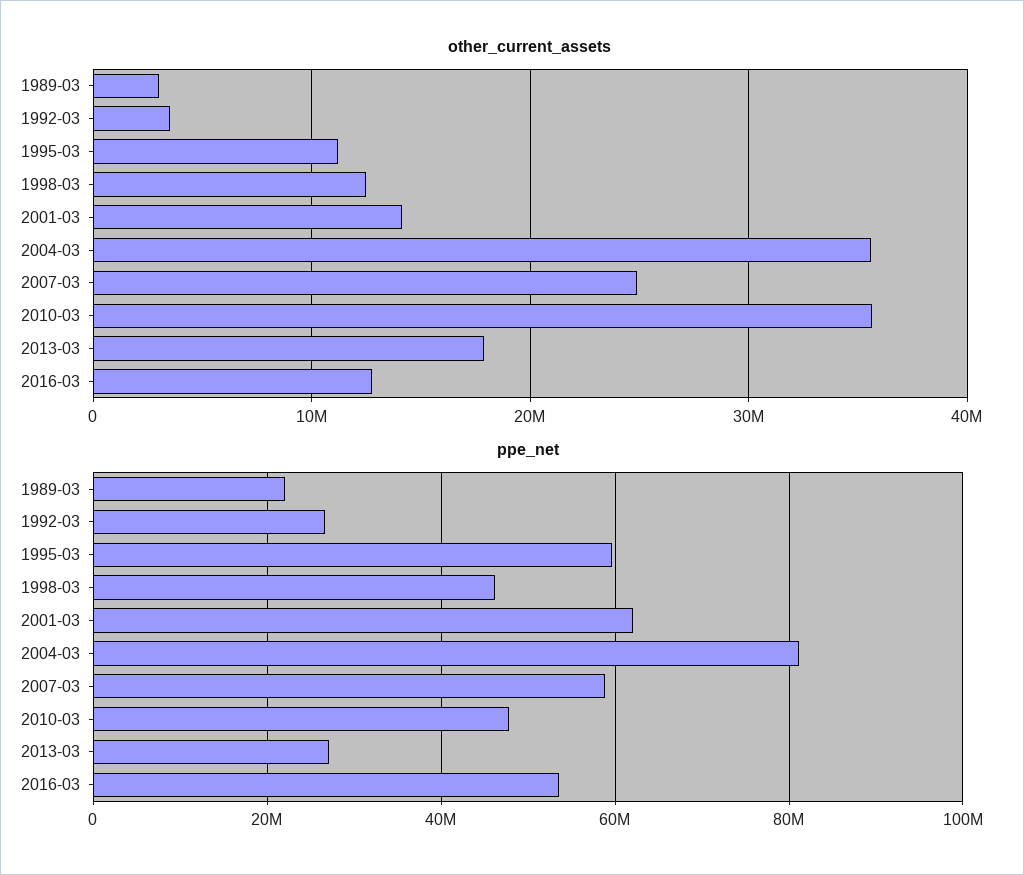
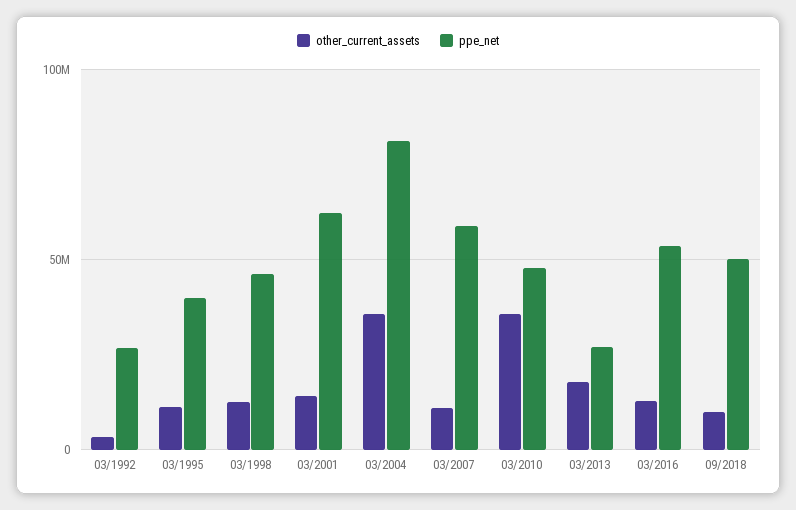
other_current_assets, 1989-03: 3000000 -> none
other_current_assets, 2007-03: 25000000 -> 10000000
ppe_net, 1989-03: 22000000 -> none
ppe_net, 1995-03: 60000000 -> 40000000
other_current_assets, 09/2018: none -> 10000000
ppe_net, 09/2018: none -> 50000000

